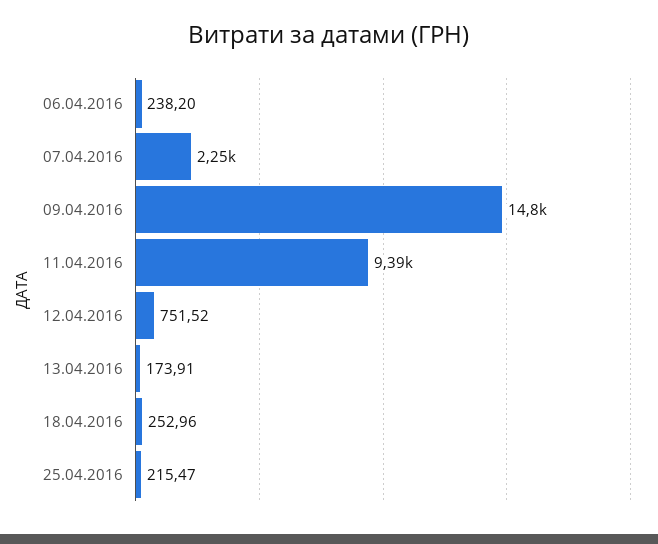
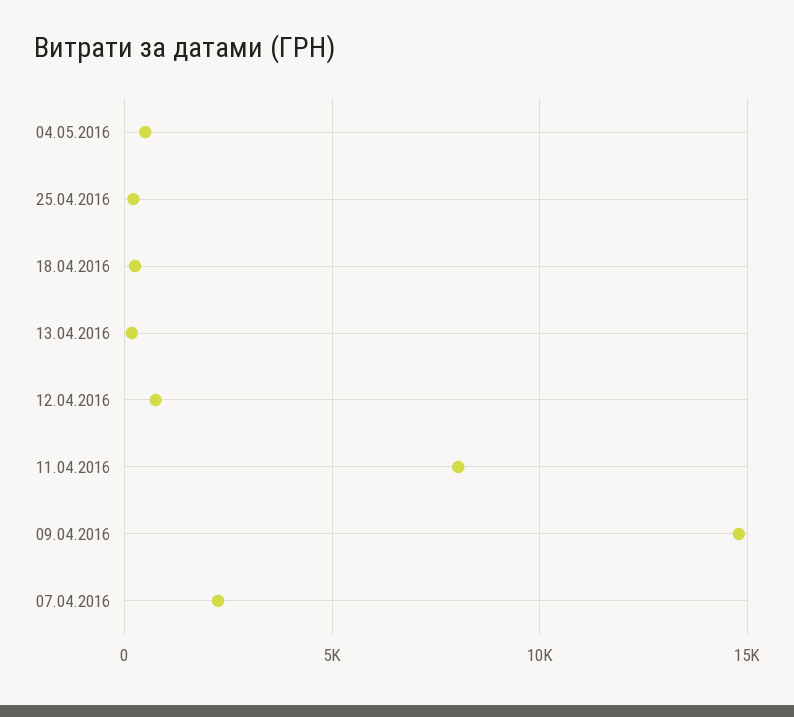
06.04.2016: 238.2 -> none
11.04.2016: 9390 -> 8000
04.05.2016: none -> 500

